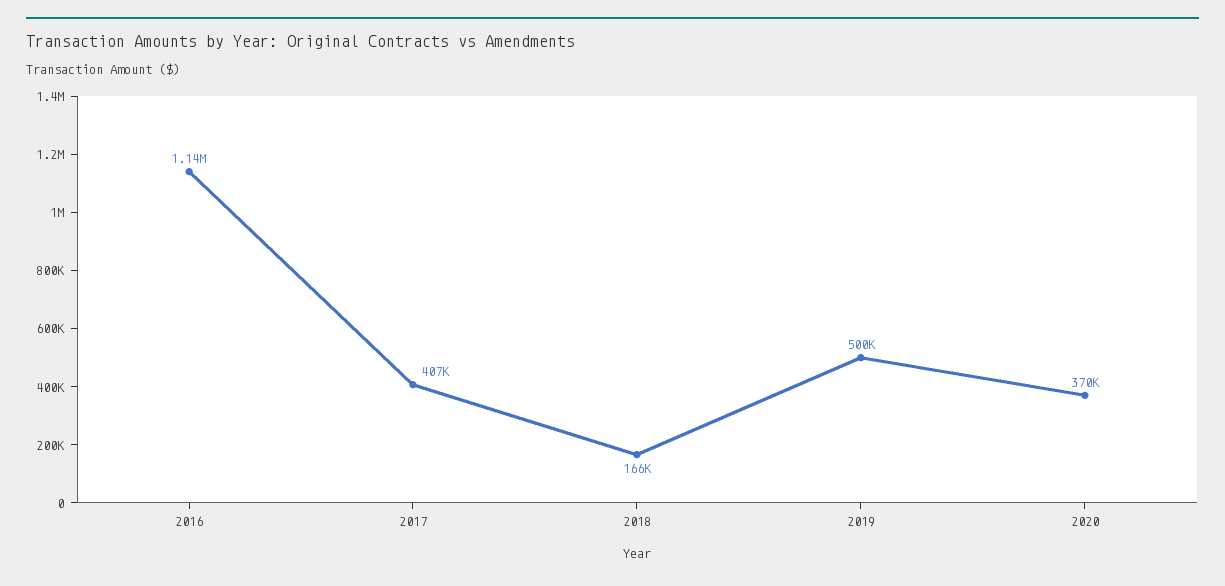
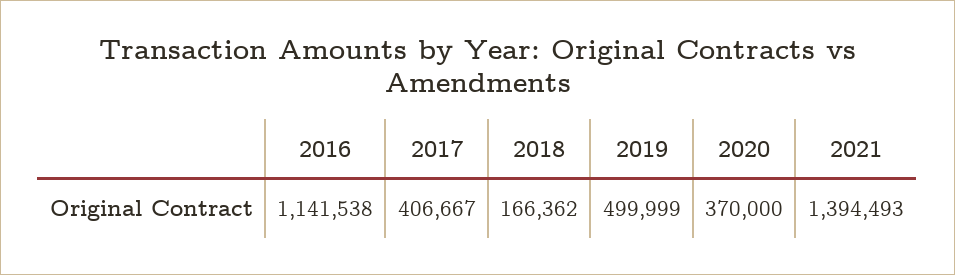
2021: none -> 1394493

